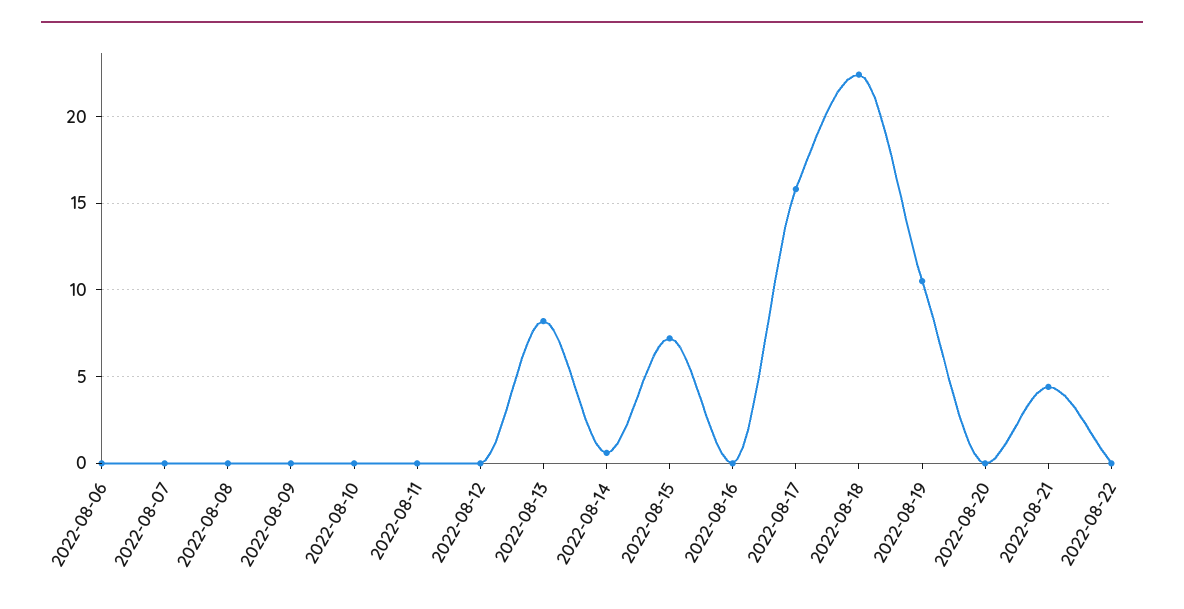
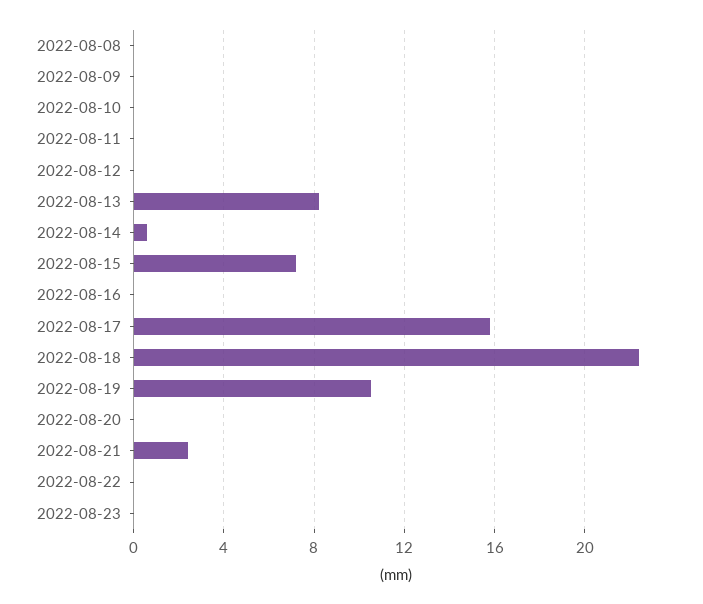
2022-08-06: 0 -> none
2022-08-07: 0 -> none
2022-08-21: 4.5 -> 2.5
2022-08-23: none -> 0

